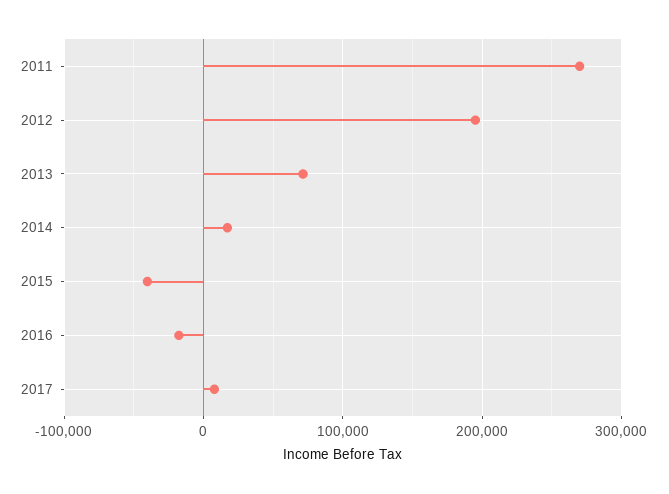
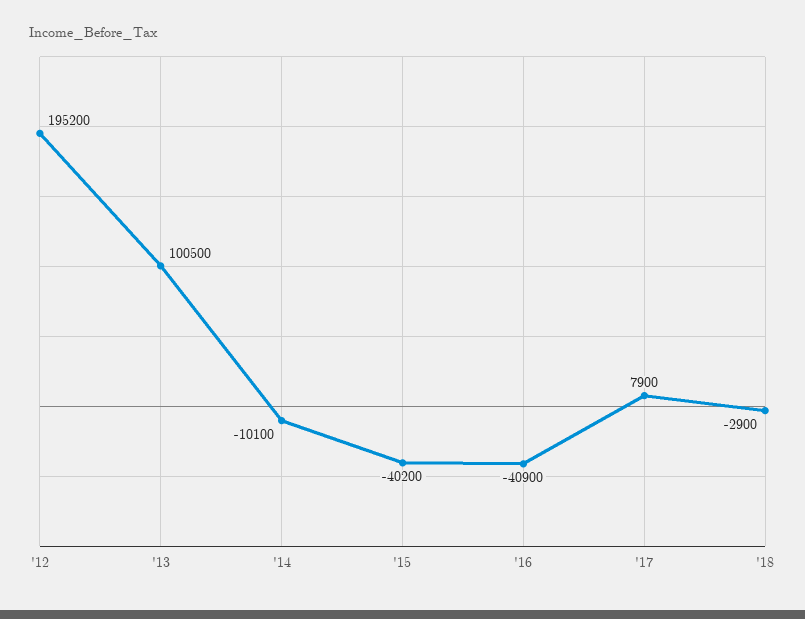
2011: 270000 -> none
2013: 70000 -> 100500
2014: 20000 -> -10100
2016: -20000 -> -40900
'18: none -> -2900

